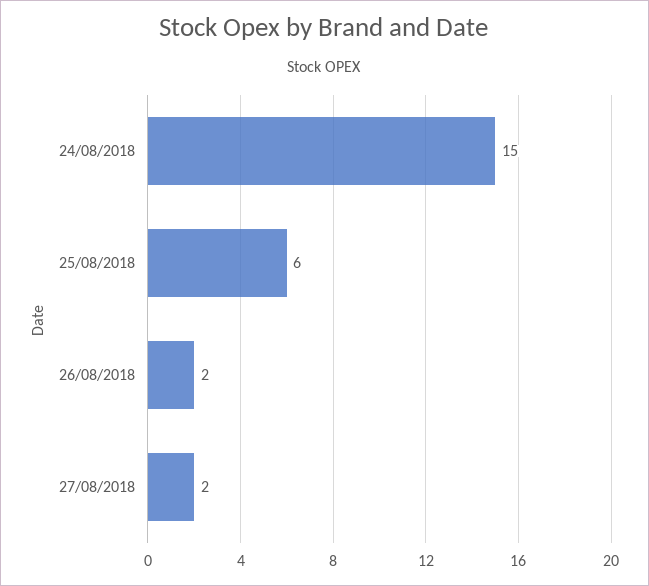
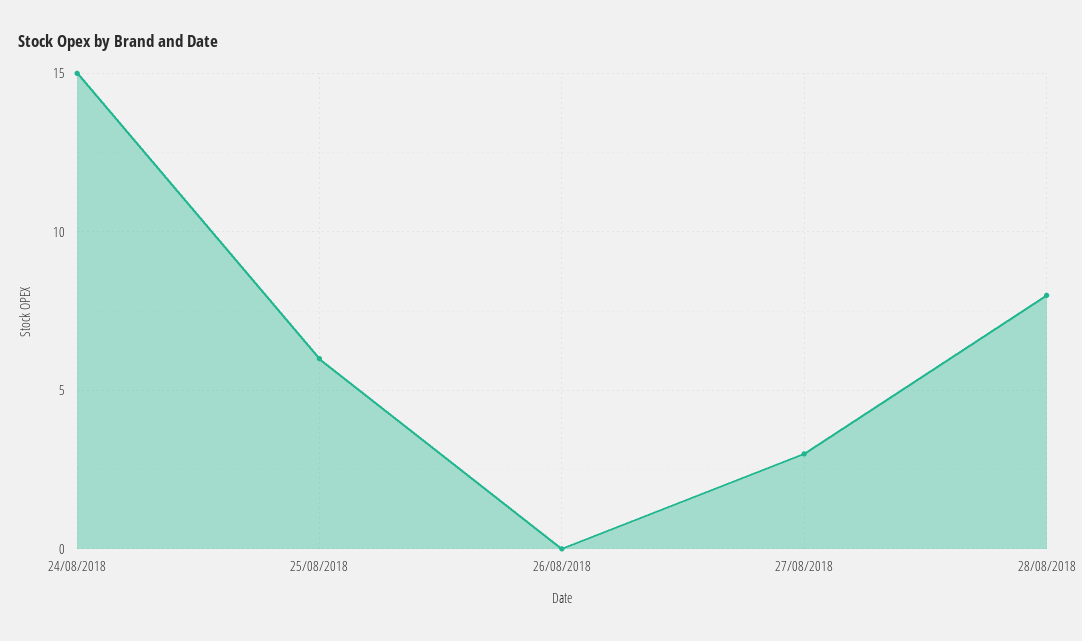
26/08/2018: 2 -> 0
27/08/2018: 2 -> 3
28/08/2018: none -> 8

